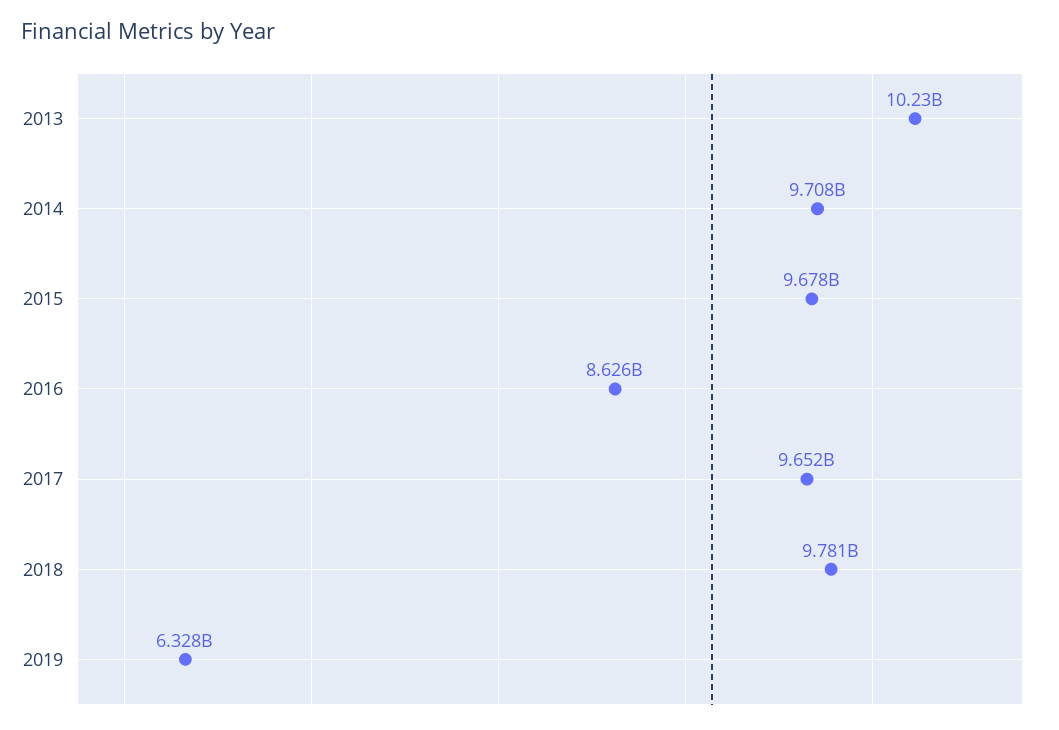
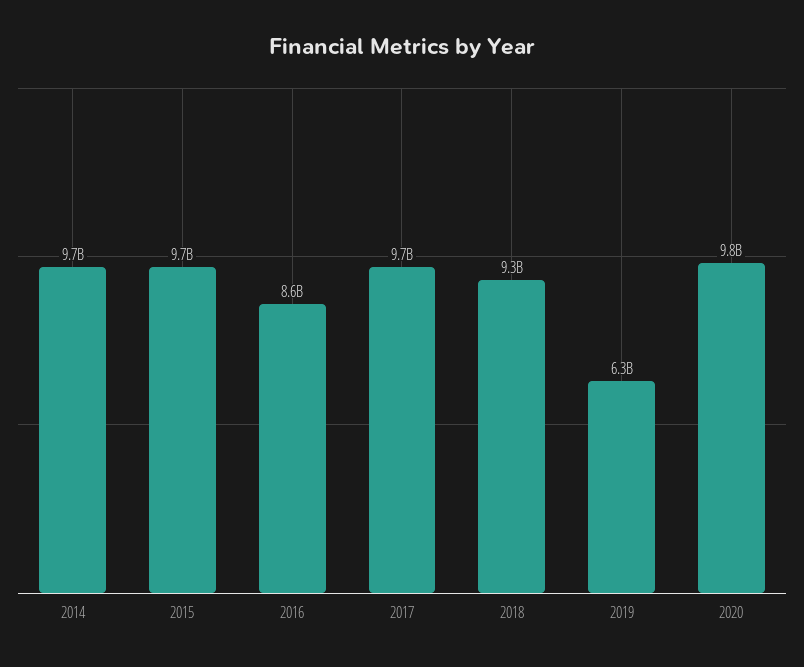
2013: 10230000000 -> none
2018: 9781000000 -> 9300000000
2020: none -> 9800000000

